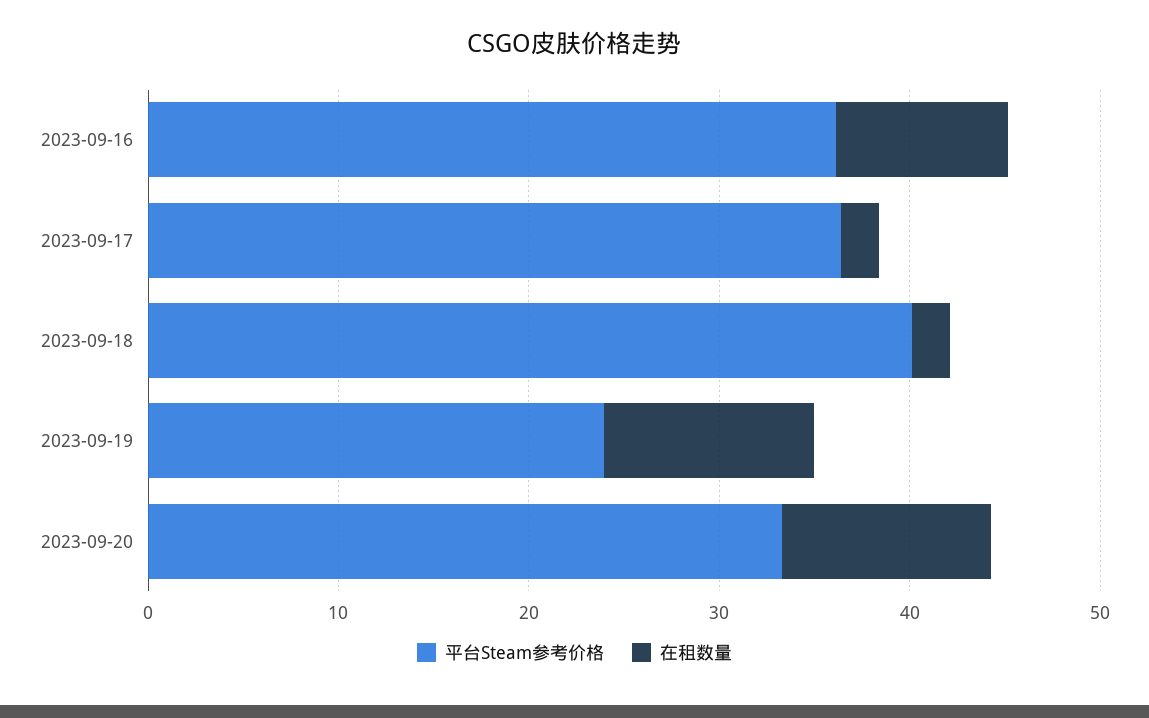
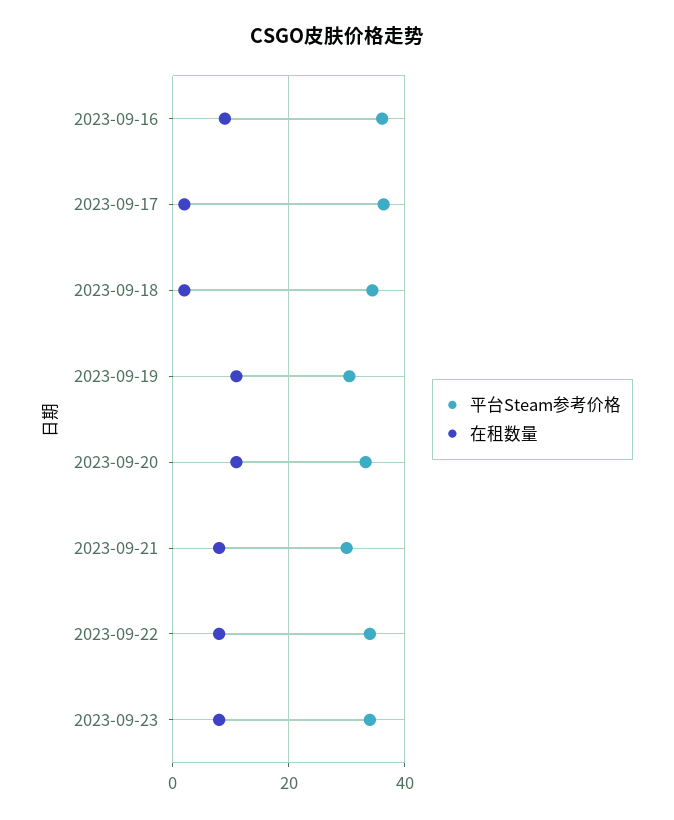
平台Steam参考价格, 2023-09-18: 40 -> 34
平台Steam参考价格, 2023-09-19: 24 -> 30
平台Steam参考价格, 2023-09-21: none -> 30
在租数量, 2023-09-21: none -> 8
平台Steam参考价格, 2023-09-22: none -> 34
在租数量, 2023-09-22: none -> 8
平台Steam参考价格, 2023-09-23: none -> 34
在租数量, 2023-09-23: none -> 8

